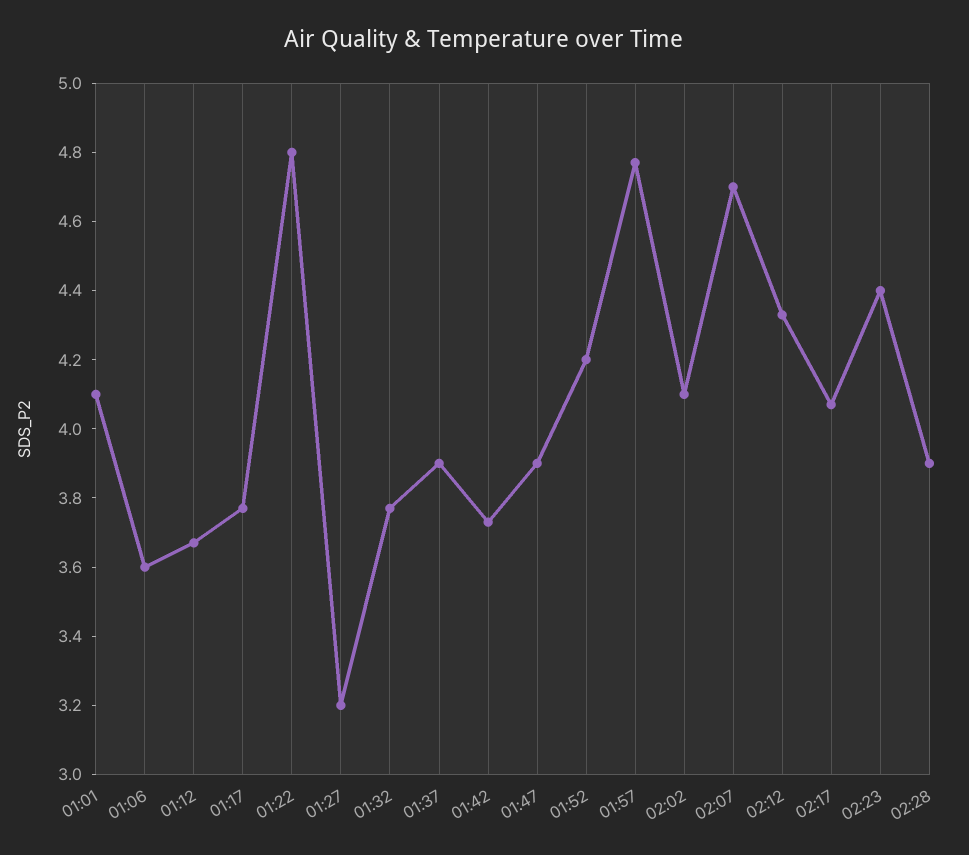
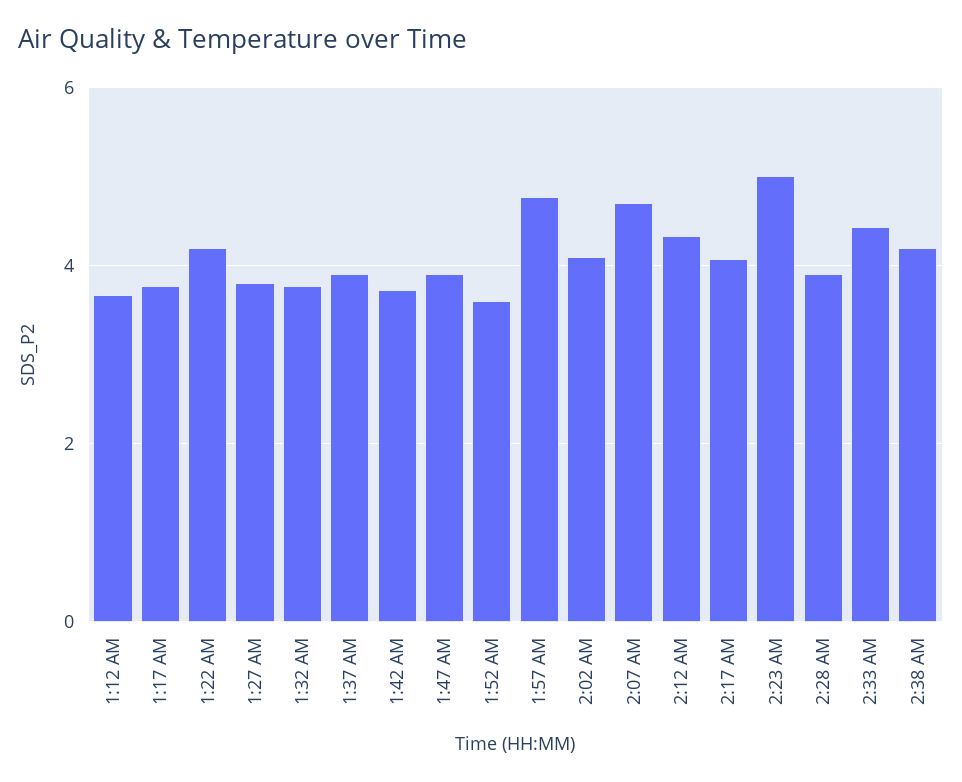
01:01: 4.1 -> none
01:06: 3.6 -> none
01:22: 4.8 -> 4.2
01:27: 3.2 -> 3.8
01:52: 4.2 -> 3.6
02:23: 4.4 -> 5
2:33 AM: none -> 4.4
2:38 AM: none -> 4.2

